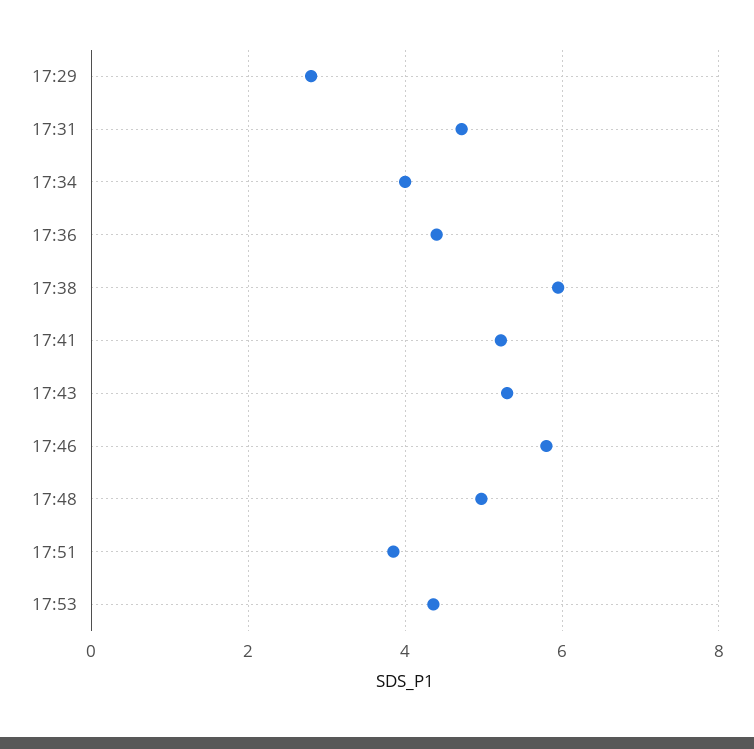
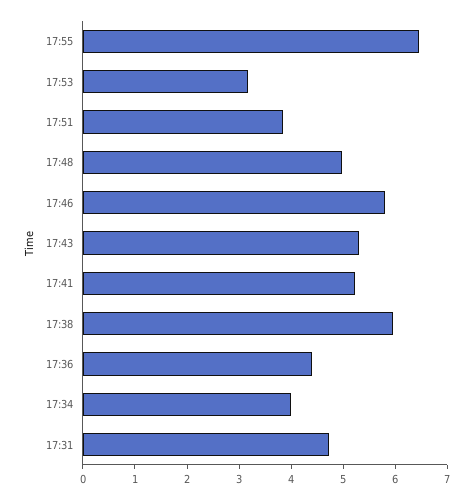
17:29: 2.8 -> none
17:53: 4.4 -> 3.2
17:55: none -> 6.4

